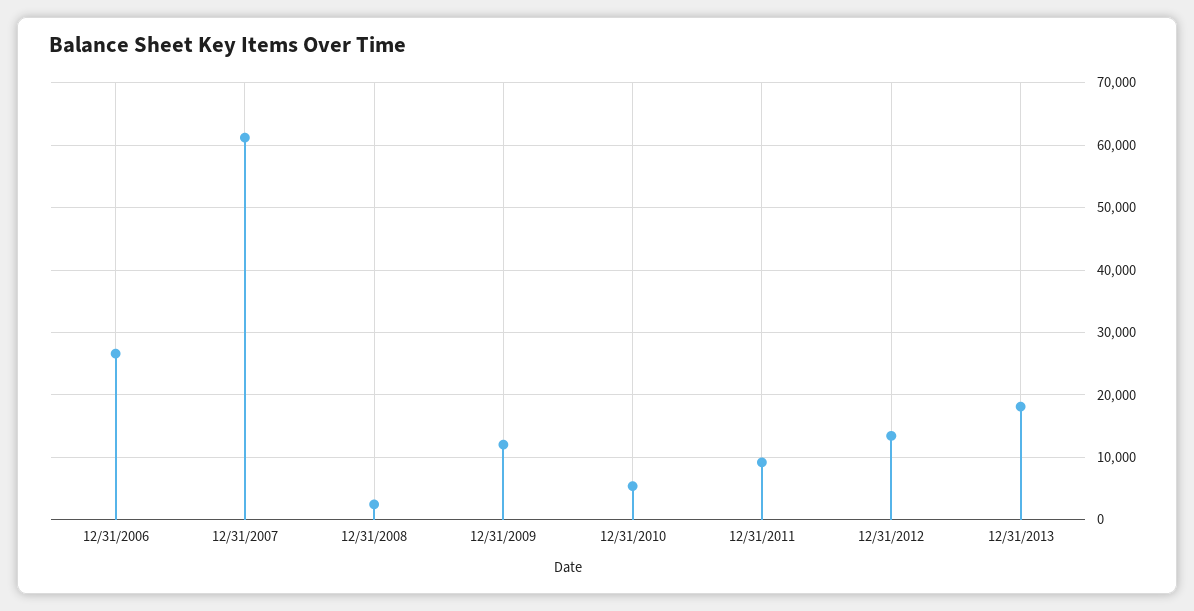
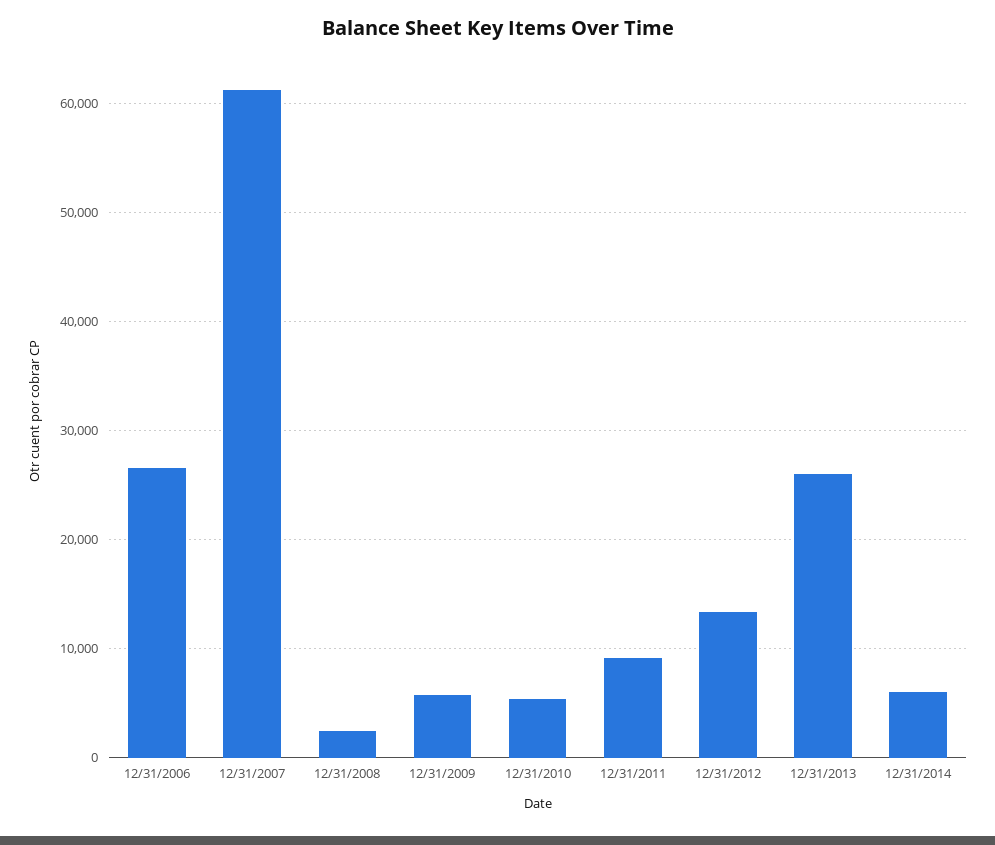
12/31/2009: 12000 -> 6000
12/31/2013: 18000 -> 26000
12/31/2014: none -> 6000

